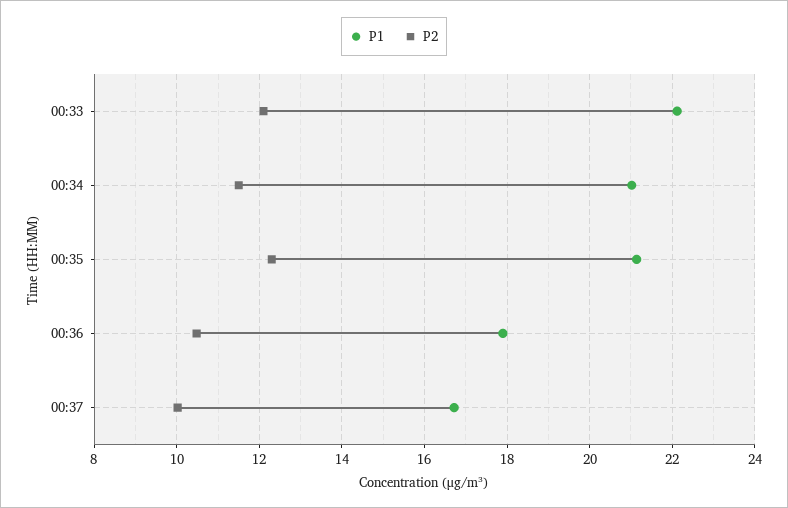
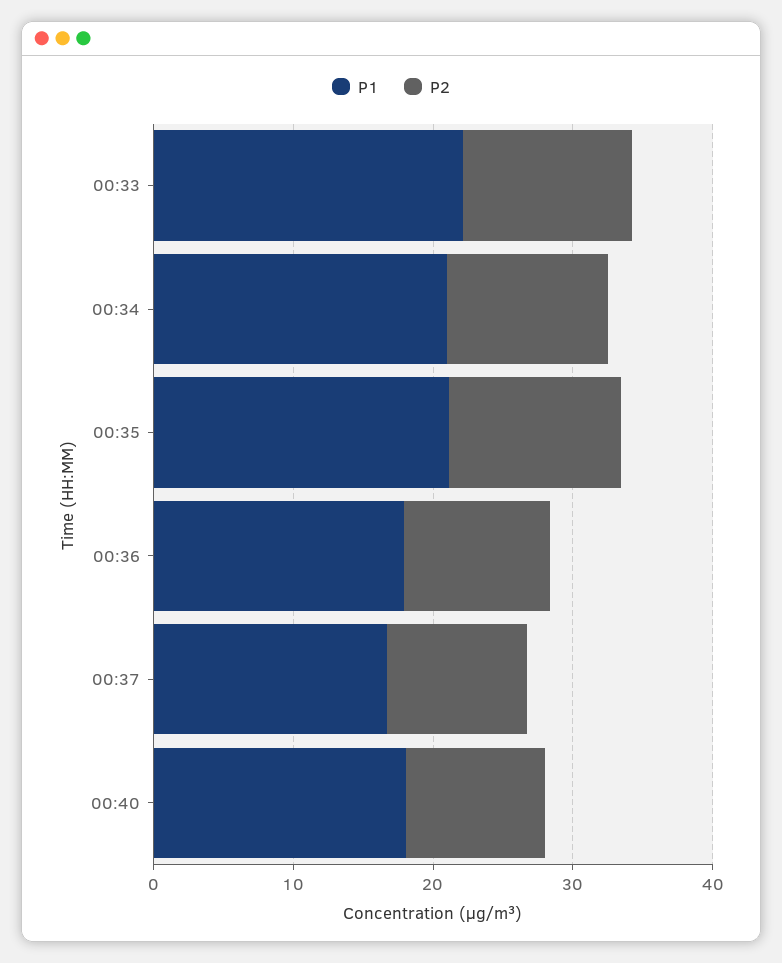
P1, 00:40: none -> 18
P2, 00:40: none -> 10

